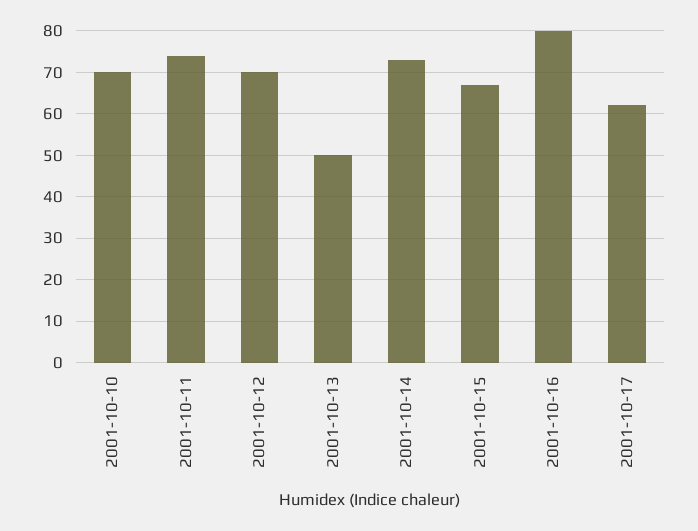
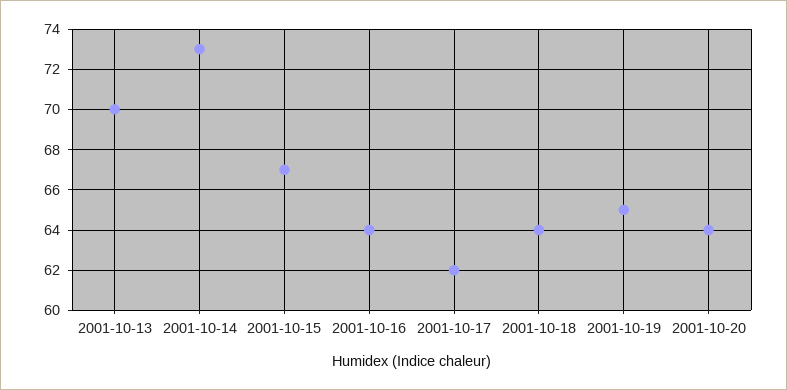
2001-10-10: 70 -> none
2001-10-11: 75 -> none
2001-10-12: 70 -> none
2001-10-13: 50 -> 70
2001-10-16: 80 -> 64
2001-10-18: none -> 64
2001-10-19: none -> 65
2001-10-20: none -> 64

